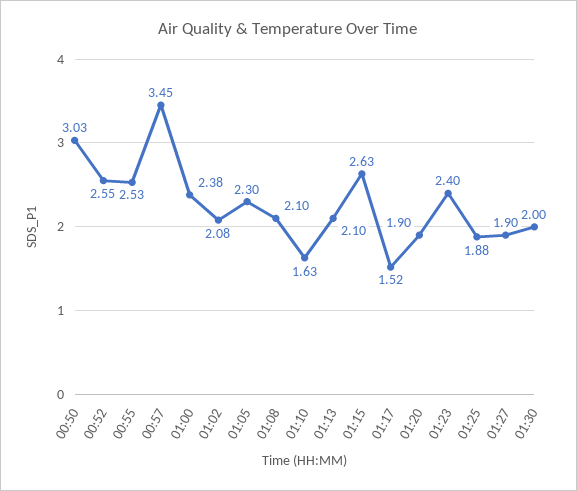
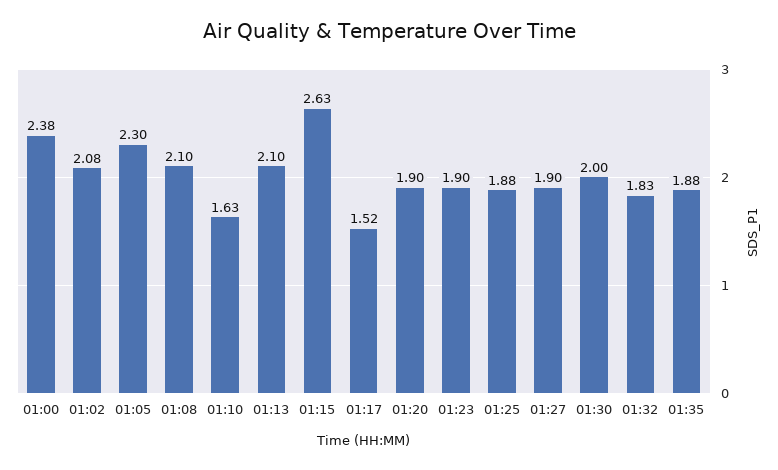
00:50: 3.03 -> none
00:52: 2.55 -> none
00:55: 2.53 -> none
00:57: 3.45 -> none
01:23: 2.4 -> 1.9
01:32: none -> 1.83
01:35: none -> 1.88

